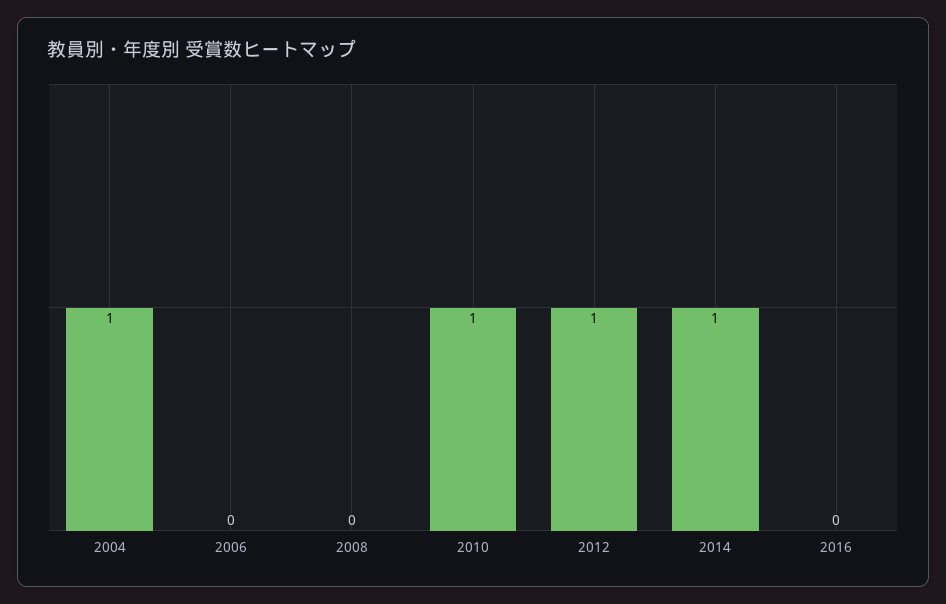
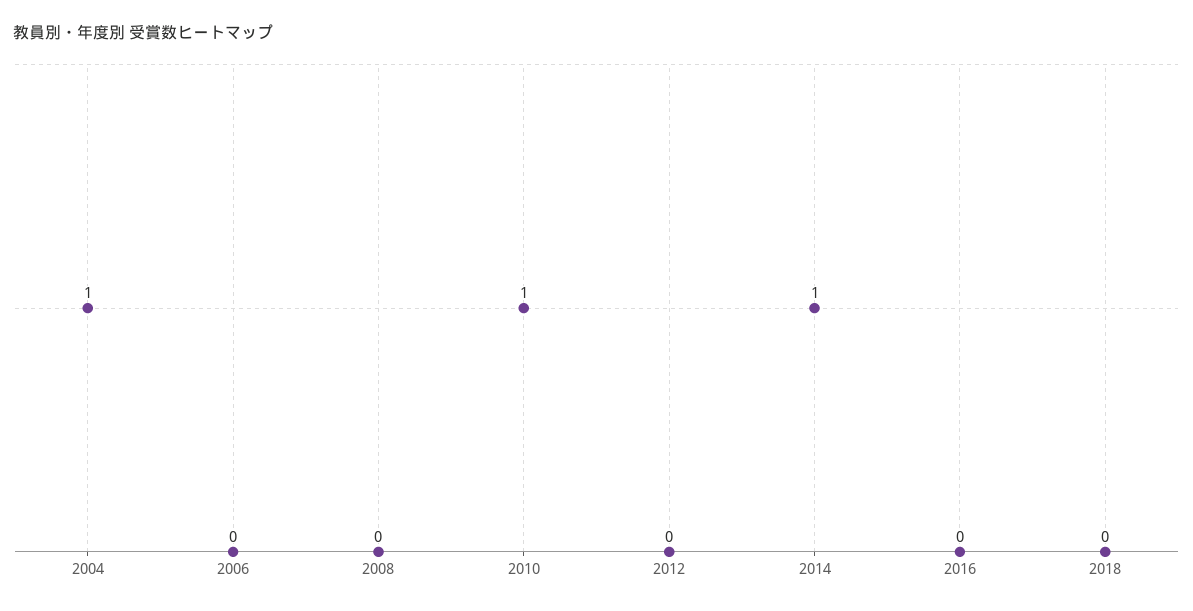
2012: 1 -> 0
2018: none -> 0

